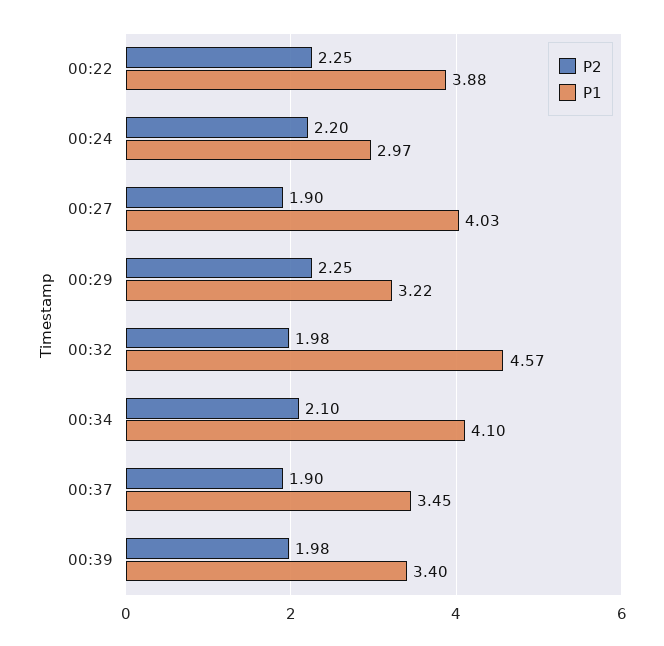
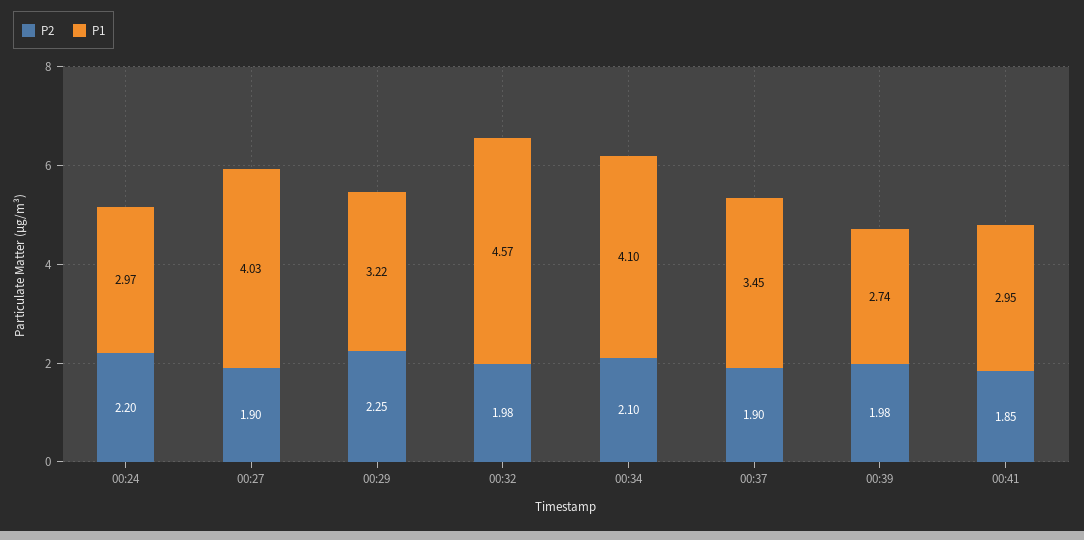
P2, 00:22: 2.25 -> none
P1, 00:22: 3.88 -> none
P1, 00:39: 3.4 -> 2.74
P2, 00:41: none -> 1.85
P1, 00:41: none -> 2.95

